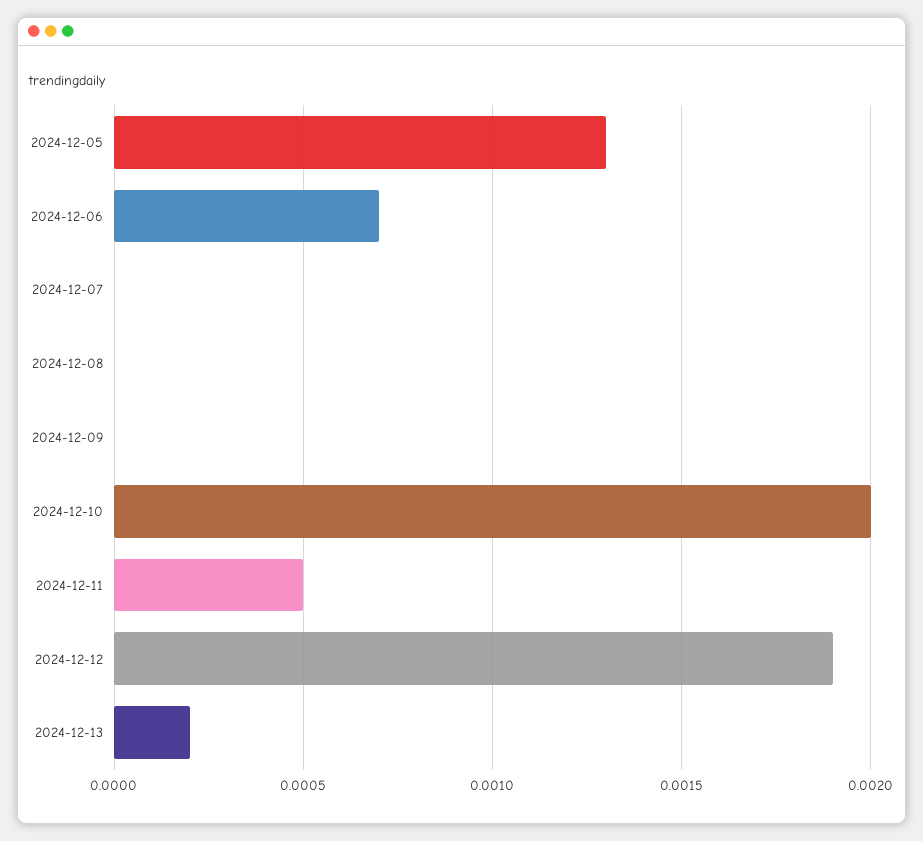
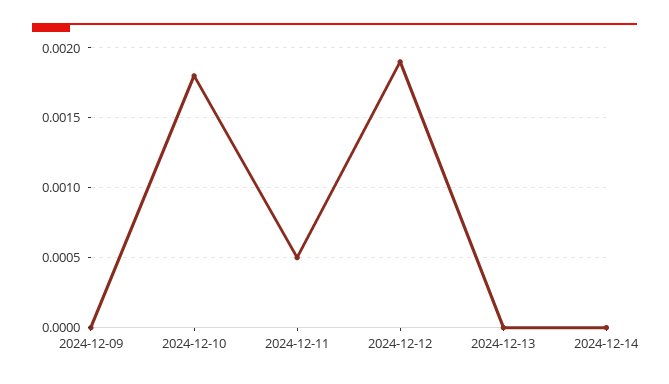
2024-12-05: 0.0013 -> none
2024-12-06: 0.0007 -> none
2024-12-07: 0 -> none
2024-12-08: 0 -> none
2024-12-10: 0.002 -> 0.0018
2024-12-13: 0.0002 -> 0
2024-12-14: none -> 0

